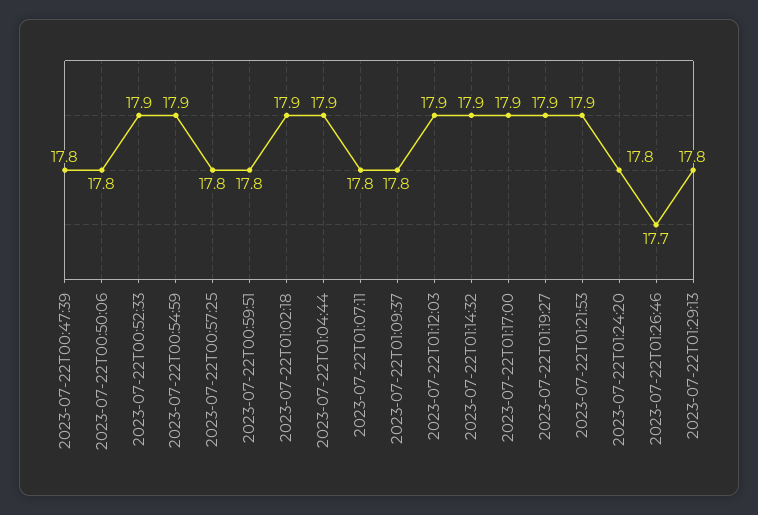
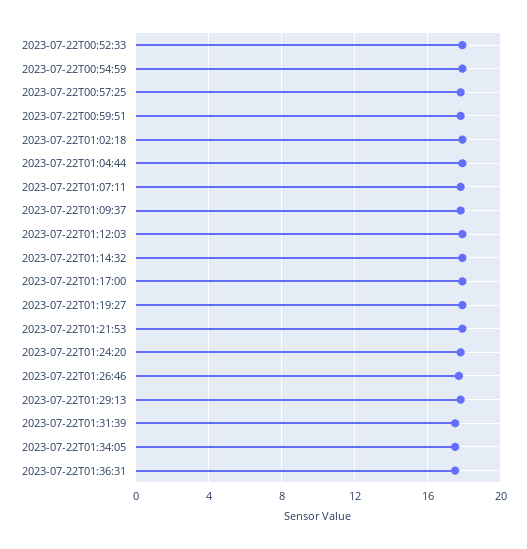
2023-07-22T00:47:39: 17.8 -> none
2023-07-22T00:50:06: 17.8 -> none
2023-07-22T01:31:39: none -> 17.5
2023-07-22T01:34:05: none -> 17.5
2023-07-22T01:36:31: none -> 17.5

